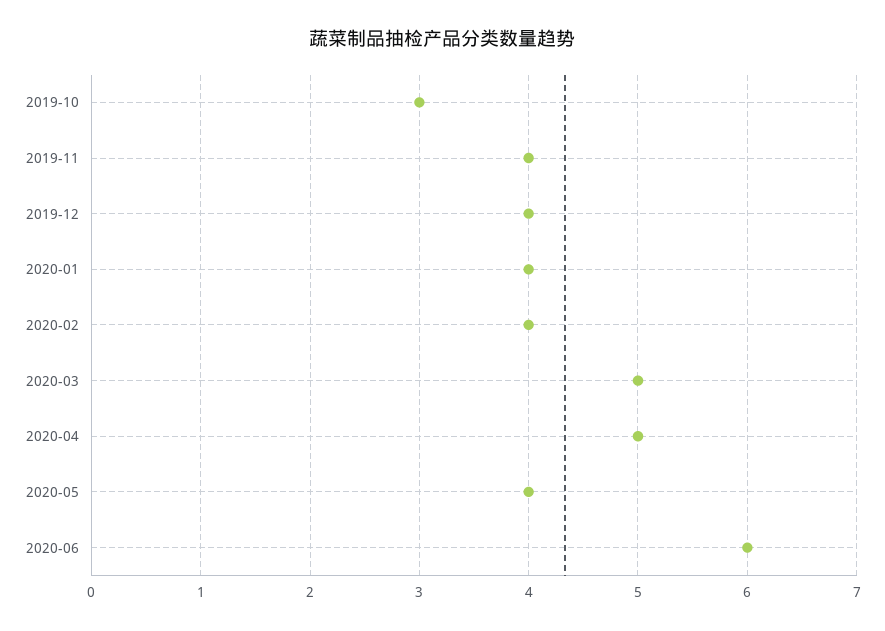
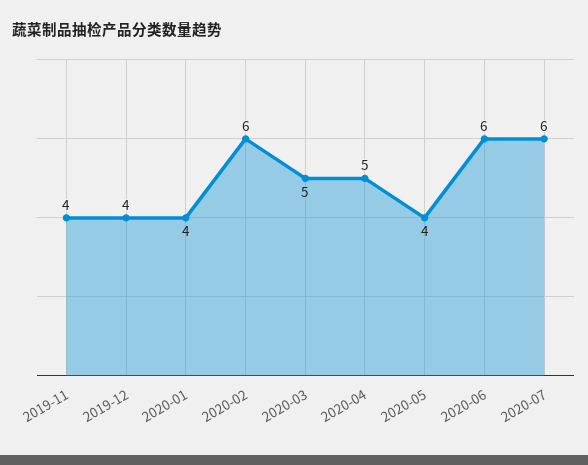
2019-10: 3 -> none
2020-02: 4 -> 6
2020-07: none -> 6

